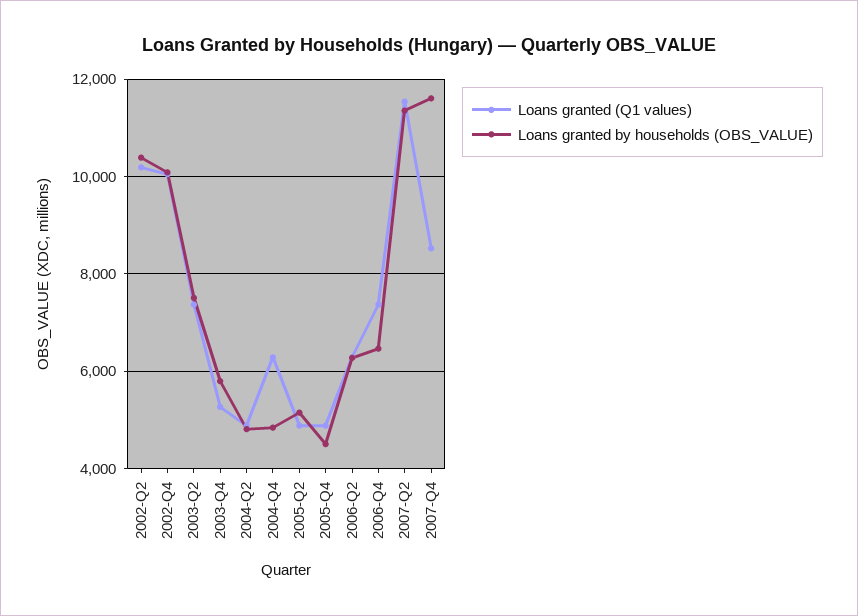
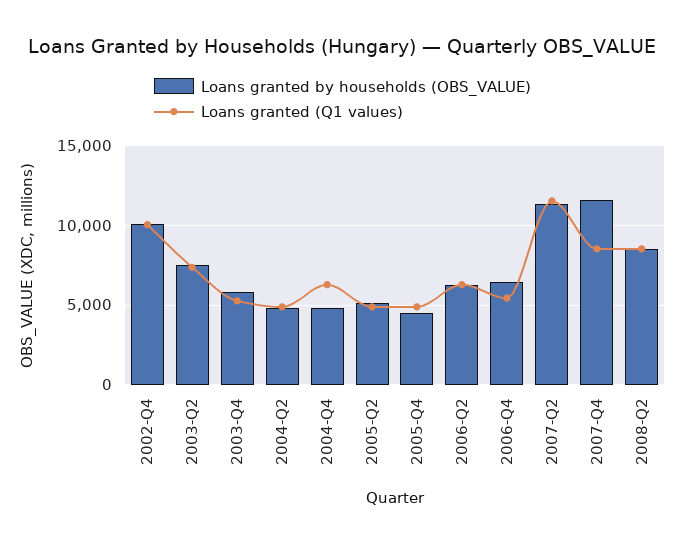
Loans granted (Q1 values), 2002-Q2: 10200 -> none
Loans granted by households (OBS_VALUE), 2002-Q2: 10400 -> none
Loans granted (Q1 values), 2006-Q4: 7400 -> 5500
Loans granted by households (OBS_VALUE), 2008-Q2: none -> 8500
Loans granted (Q1 values), 2008-Q2: none -> 8500

